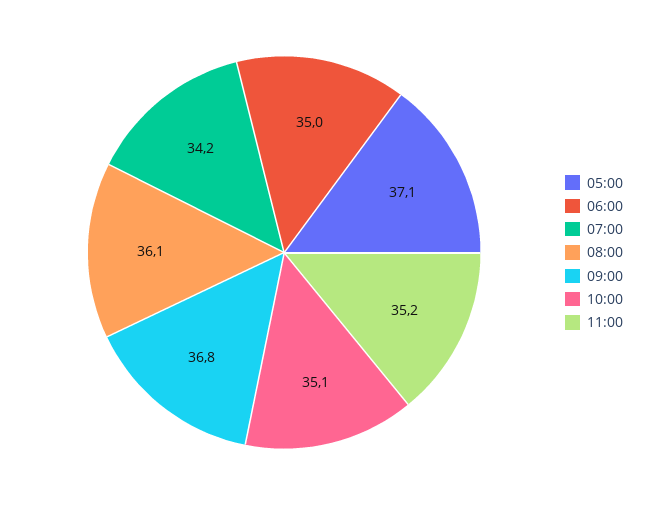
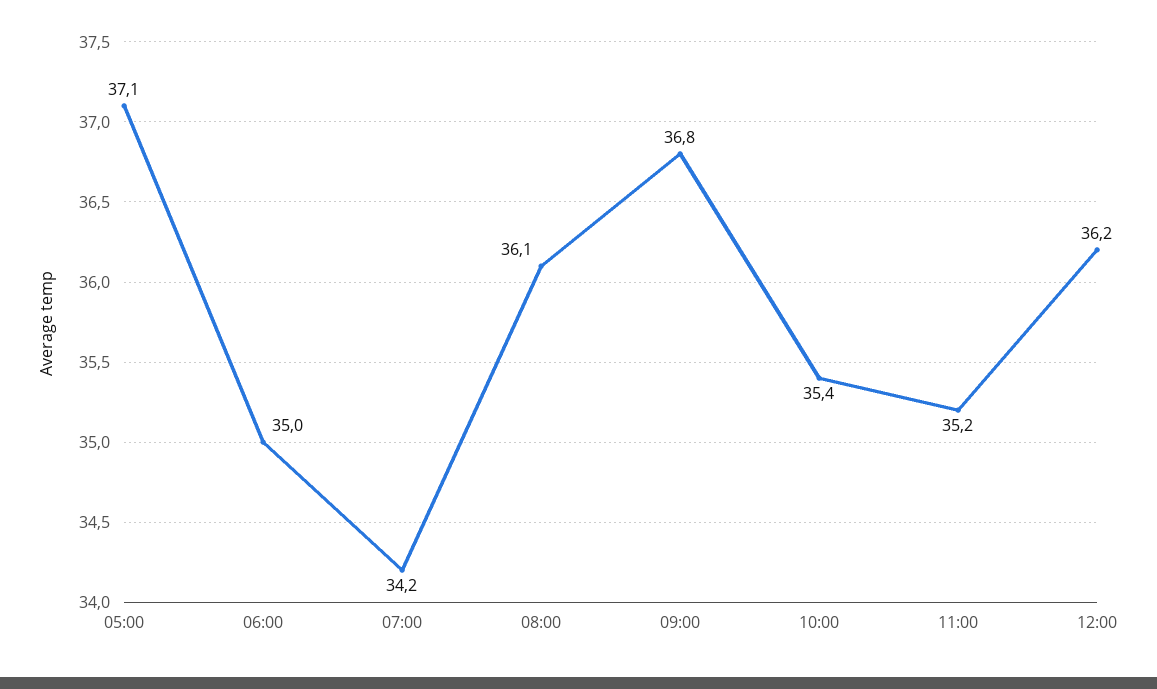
10:00: 35.1 -> 35.4
12:00: none -> 36.2

